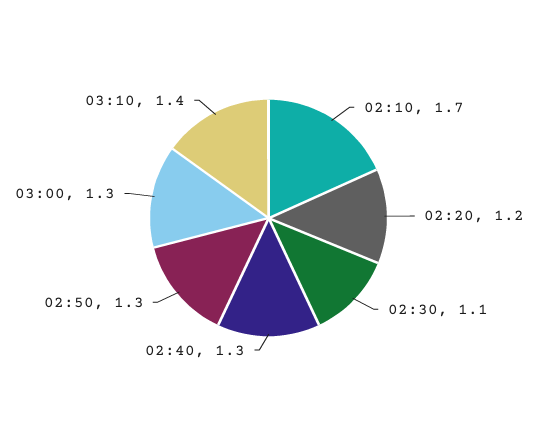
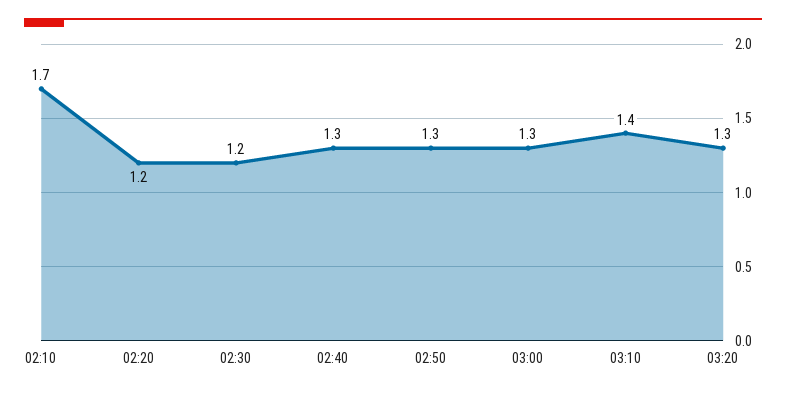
02:30: 1.1 -> 1.2
03:20: none -> 1.3

